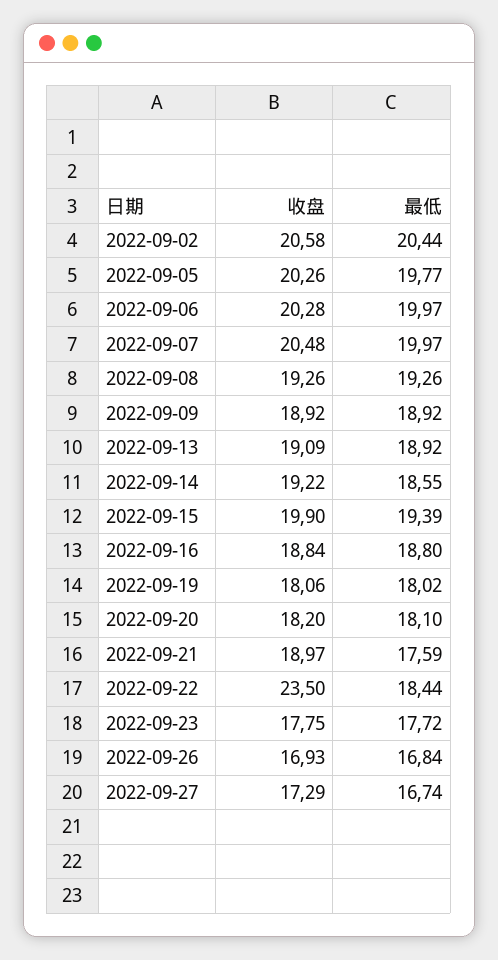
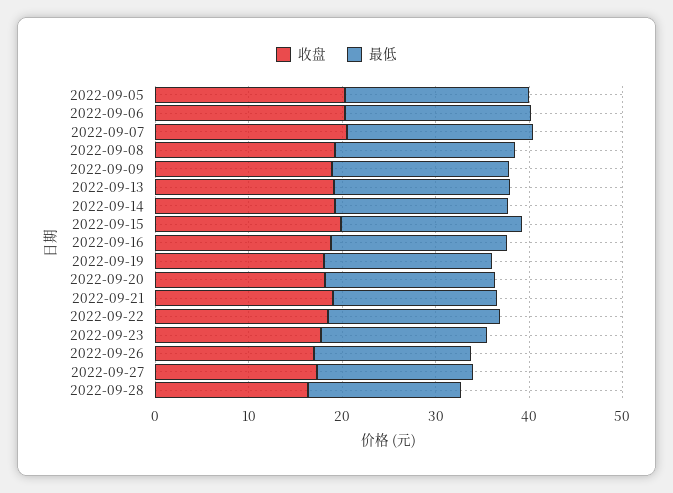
收盘, 2022-09-02: 20.58 -> none
最低, 2022-09-02: 20.44 -> none
收盘, 2022-09-22: 23.5 -> 18
收盘, 2022-09-28: none -> 16
最低, 2022-09-28: none -> 16

